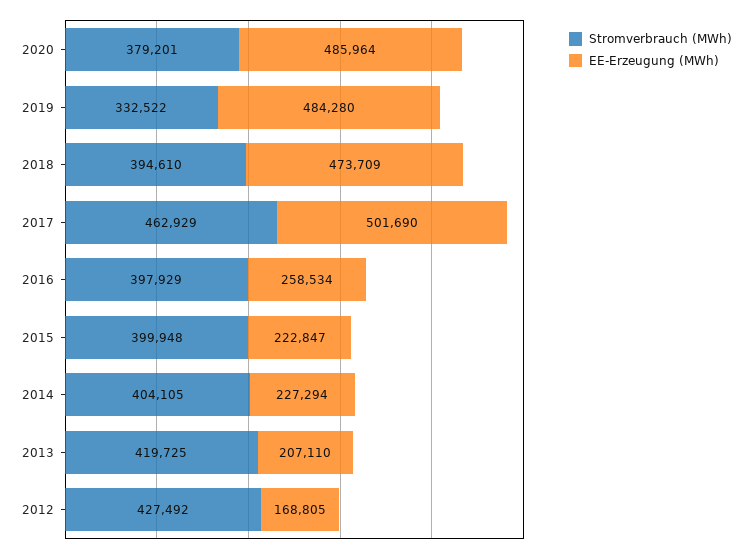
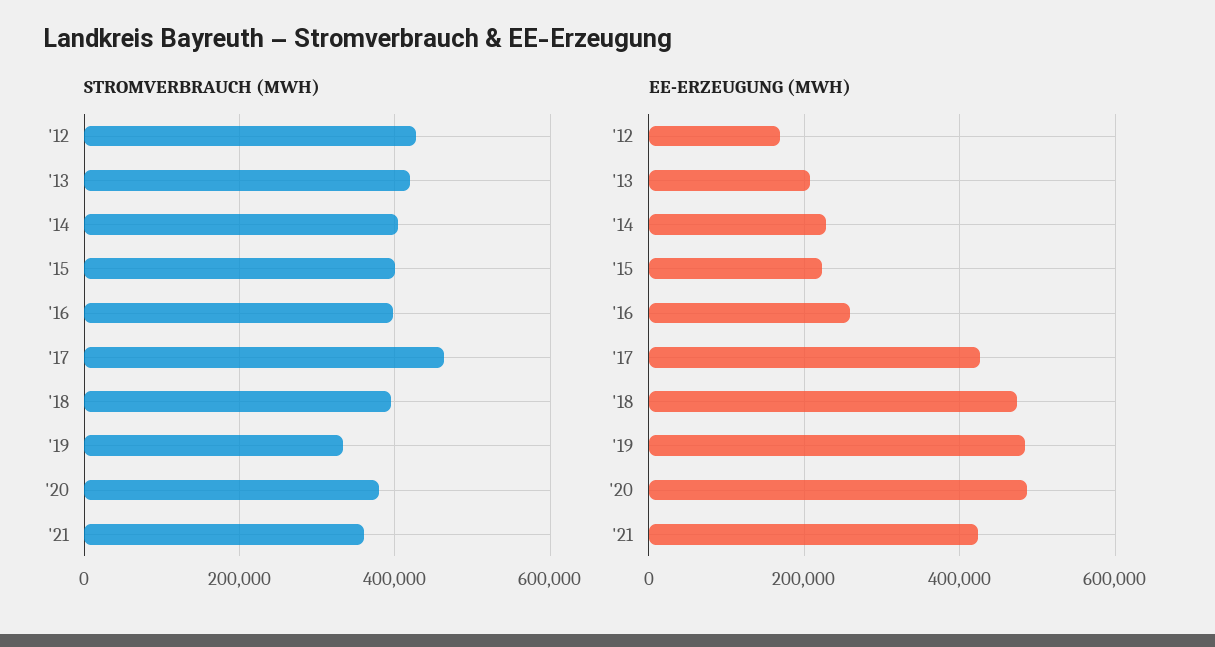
EE-Erzeugung (MWh), 2017: 501690 -> 420000
Stromverbrauch (MWh), '21: none -> 360000
EE-Erzeugung (MWh), '21: none -> 420000

